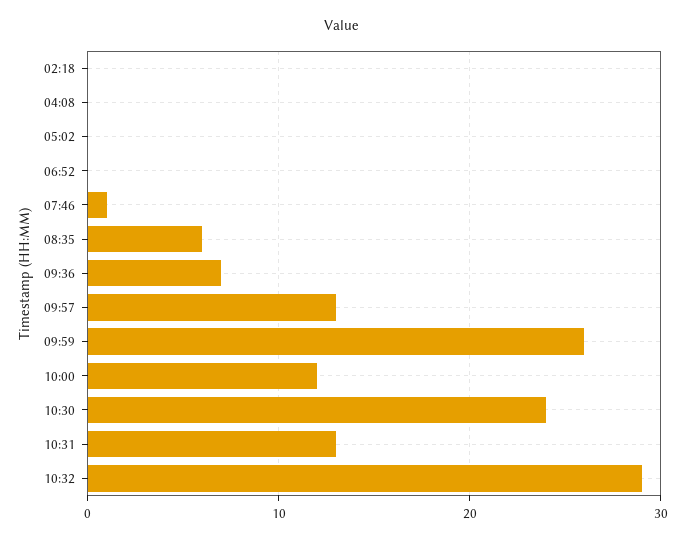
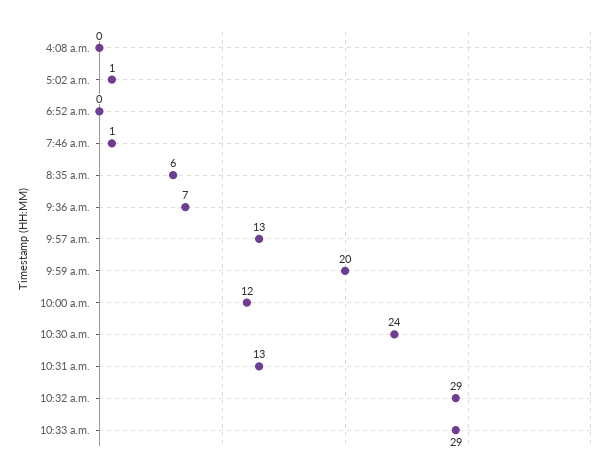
02:18: 0 -> none
05:02: 0 -> 1
09:59: 26 -> 20
10:33 a.m.: none -> 29

